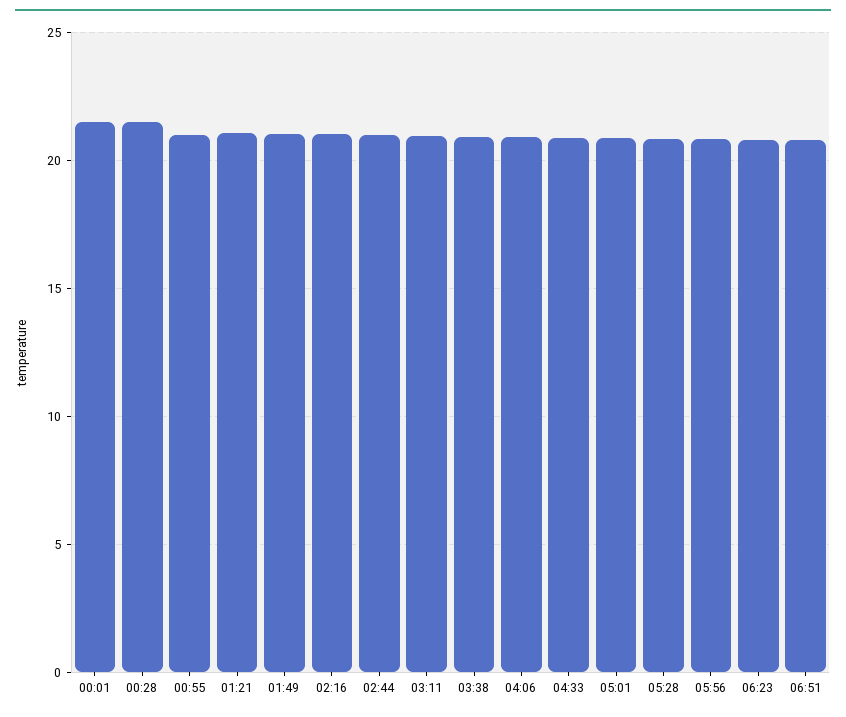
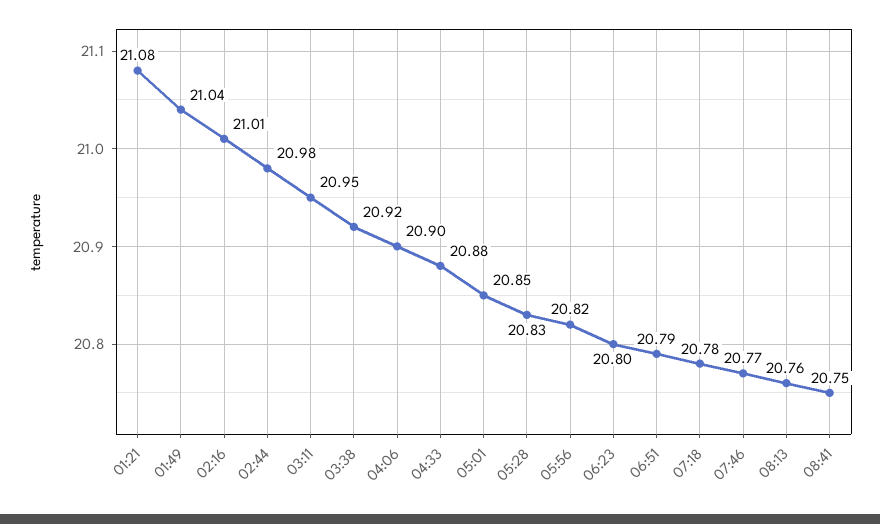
00:01: 21.5 -> none
00:28: 21.5 -> none
00:55: 21 -> none
07:18: none -> 20.78
07:46: none -> 20.77
08:13: none -> 20.76
08:41: none -> 20.75

